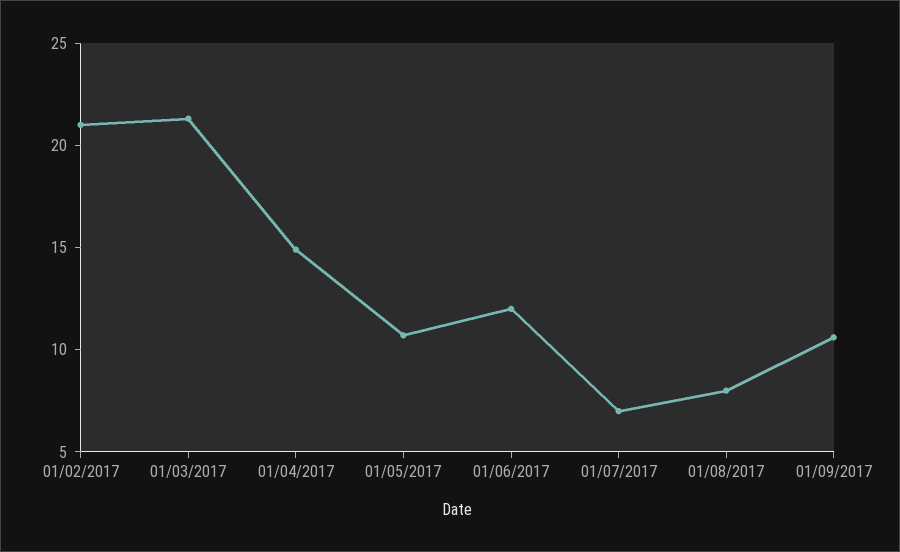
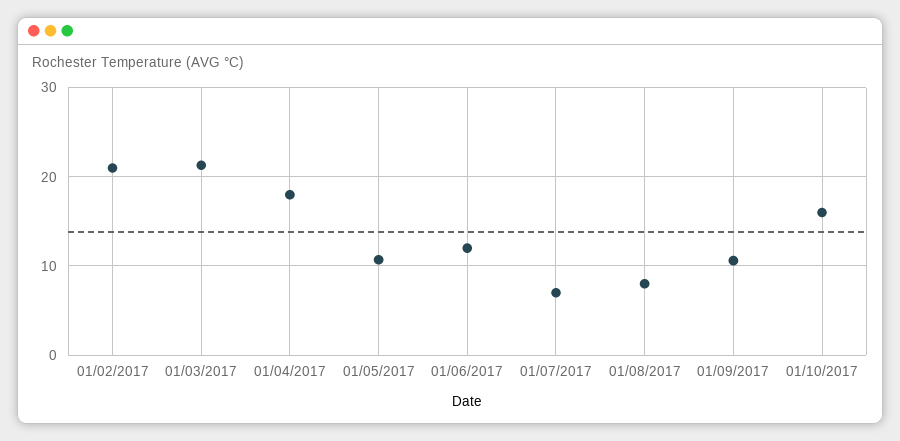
01/04/2017: 15 -> 18
01/10/2017: none -> 16

